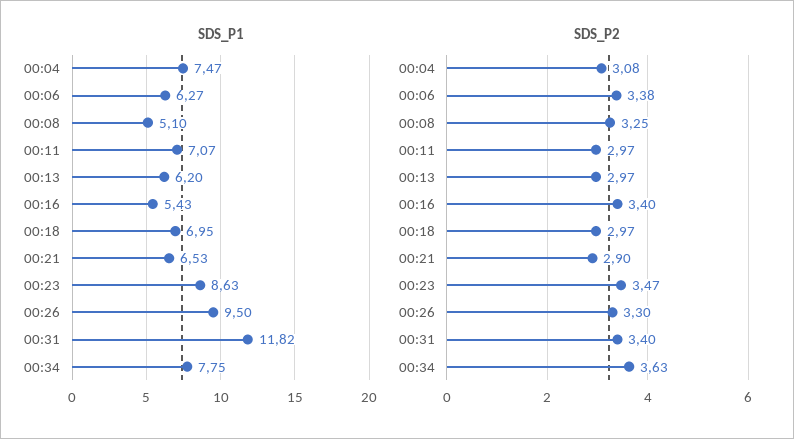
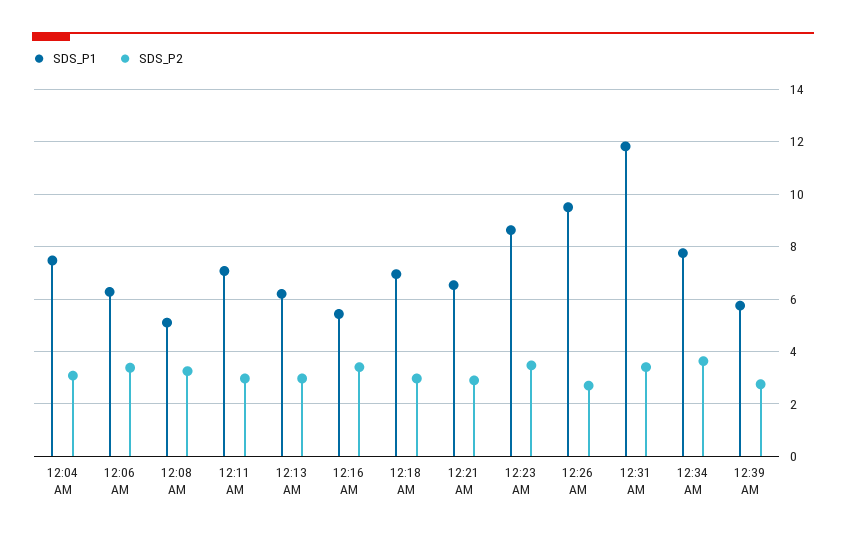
SDS_P2, 00:26: 3.3 -> 2.75
SDS_P1, 12:39 AM: none -> 5.75
SDS_P2, 12:39 AM: none -> 2.75

